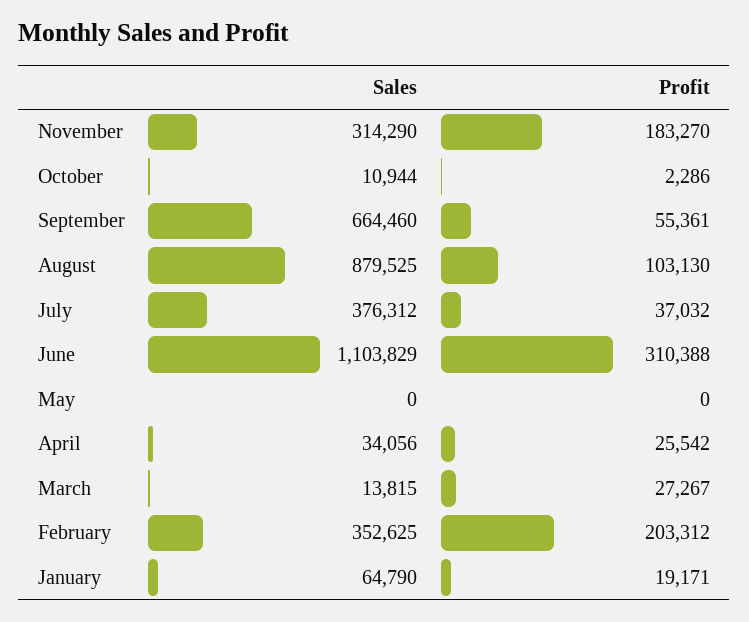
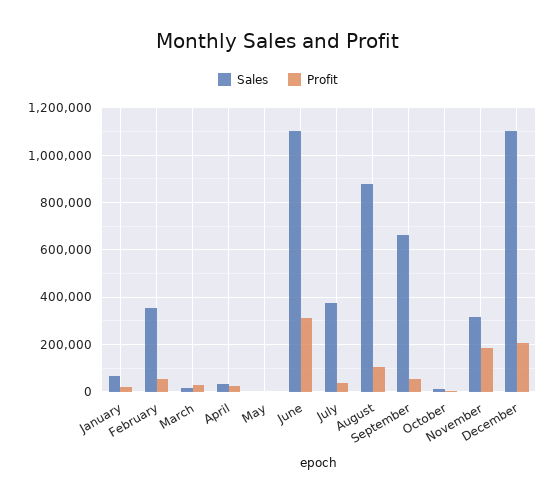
Profit, February: 203312 -> 50000
Sales, December: none -> 1100000
Profit, December: none -> 200000

